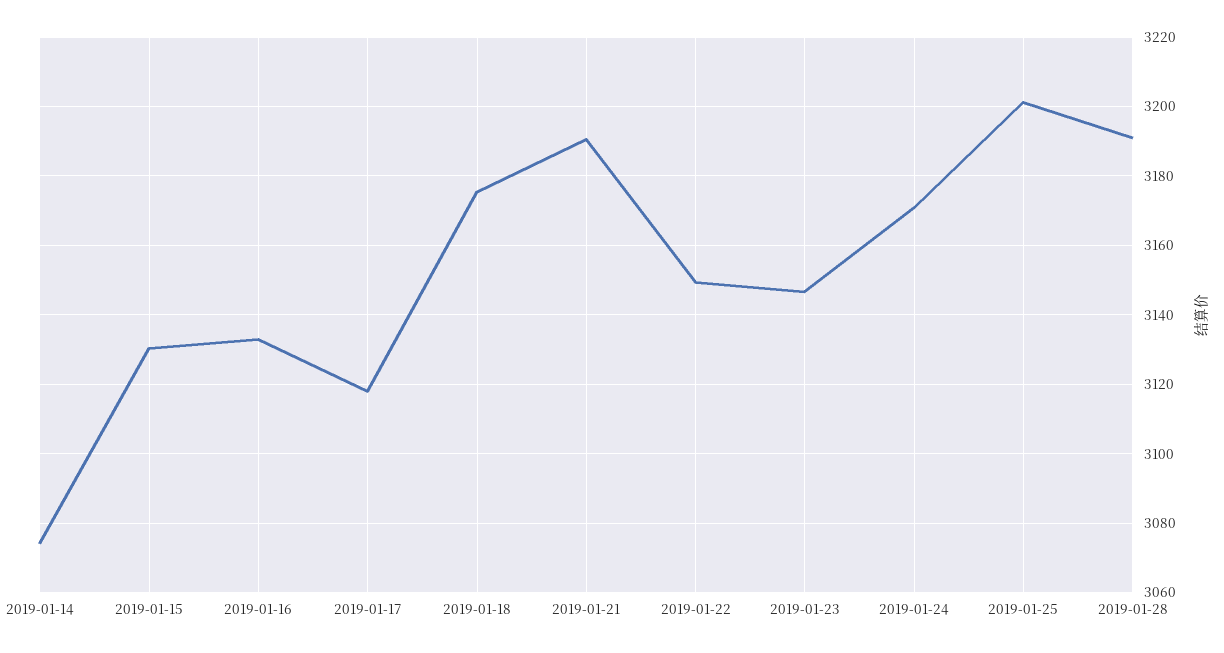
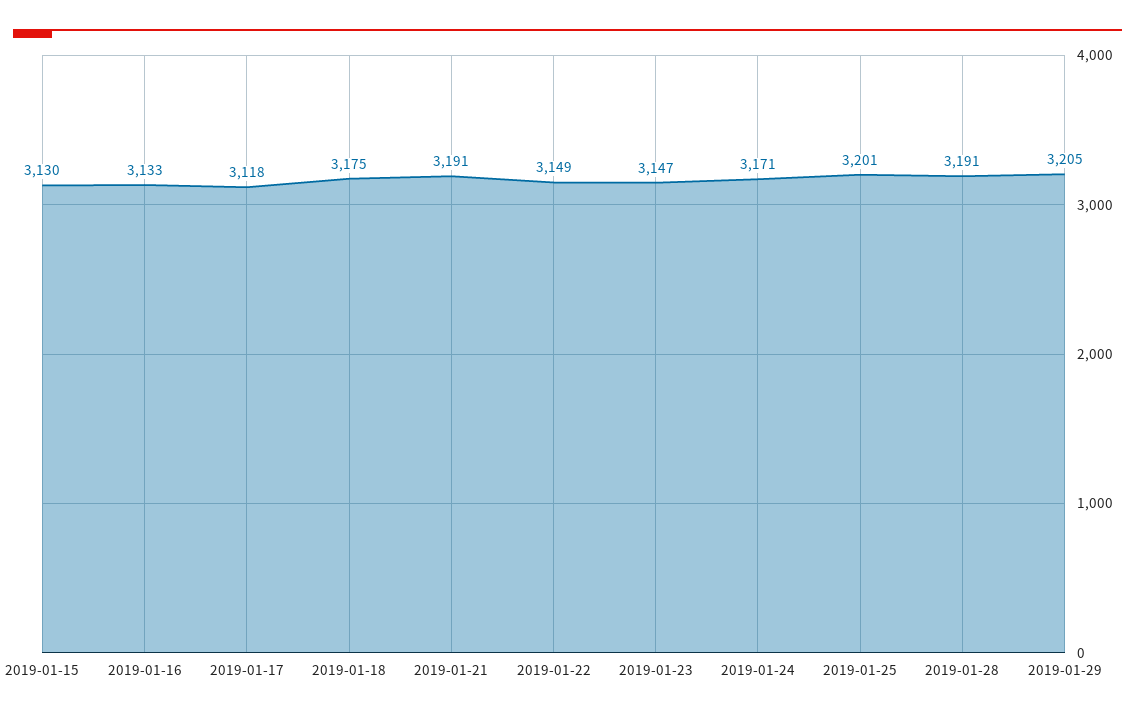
2019-01-14: 3074 -> none
2019-01-29: none -> 3205

